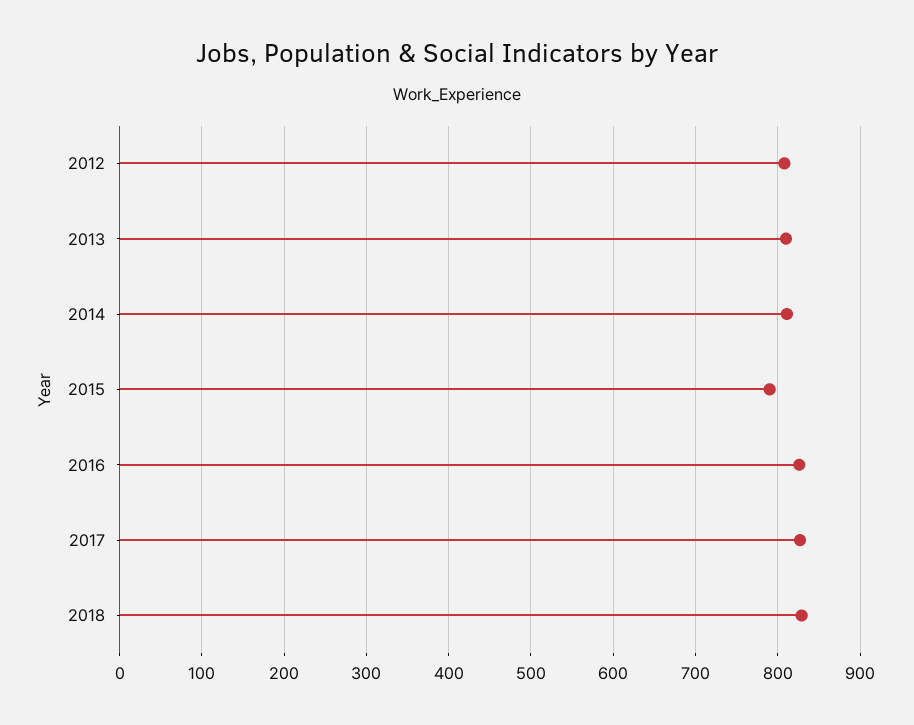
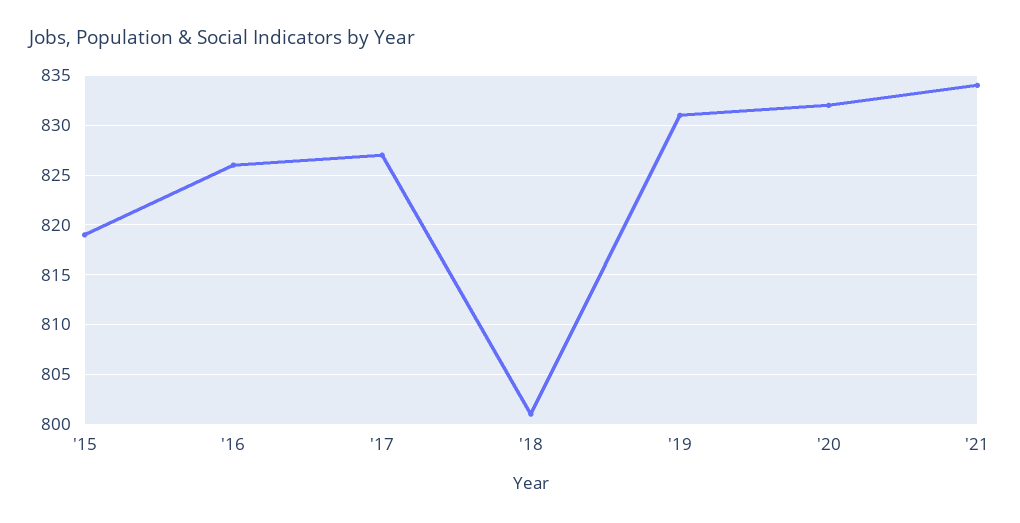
2012: 810 -> none
2013: 810 -> none
2014: 810 -> none
2015: 790 -> 819
2018: 830 -> 801
'19: none -> 831
'20: none -> 832
'21: none -> 834

